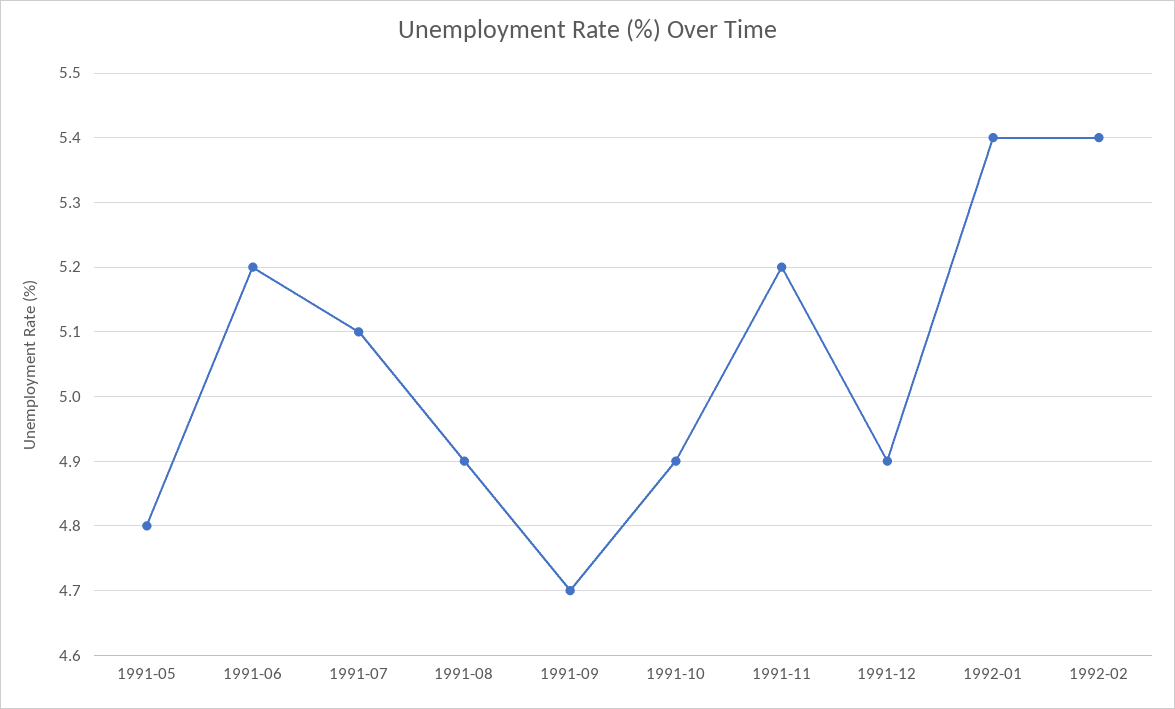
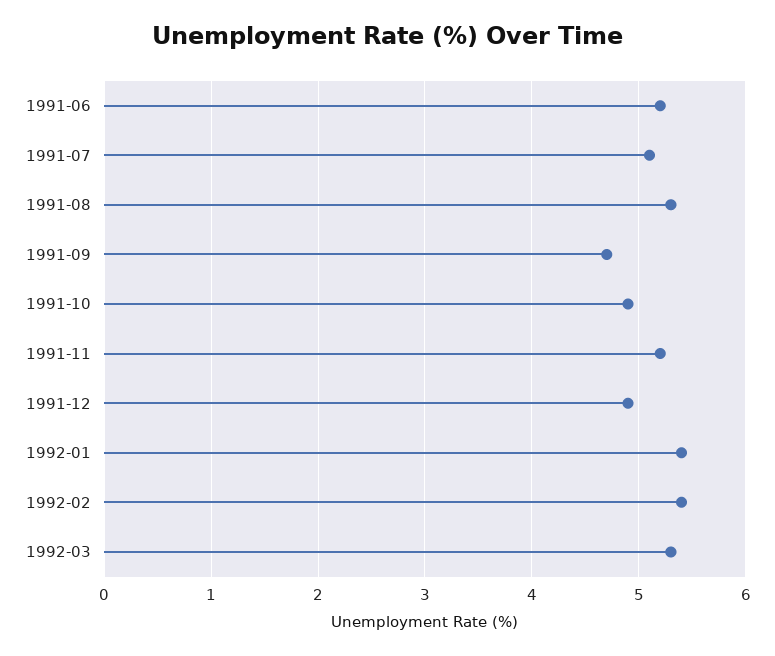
1991-05: 4.8 -> none
1991-08: 4.9 -> 5.3
1992-03: none -> 5.3

